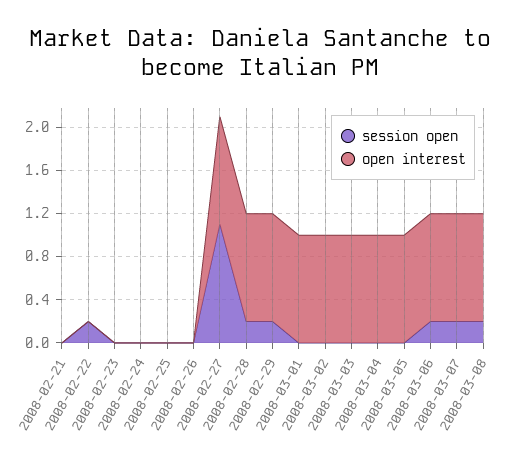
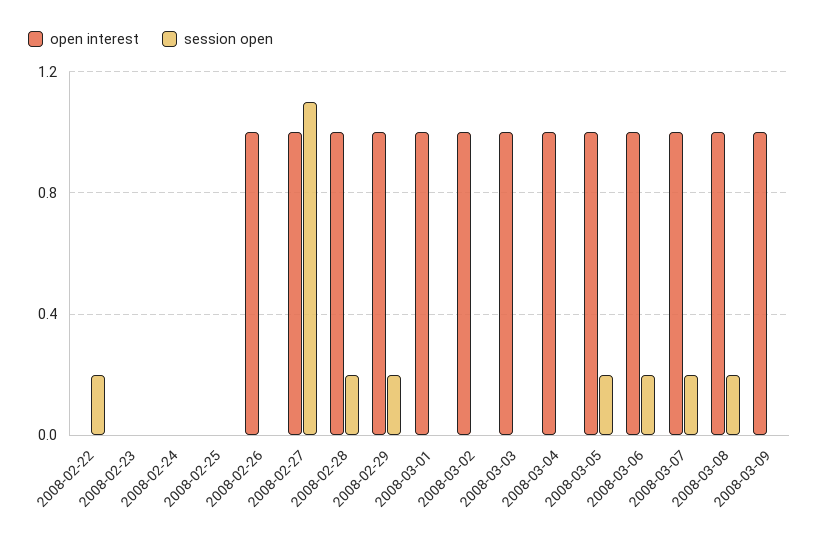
session open, 2008-02-21: 0 -> none
open interest, 2008-02-21: 0 -> none
open interest, 2008-02-26: 0 -> 1
session open, 2008-03-05: 0 -> 0.2
open interest, 2008-03-09: none -> 1
session open, 2008-03-09: none -> 0

